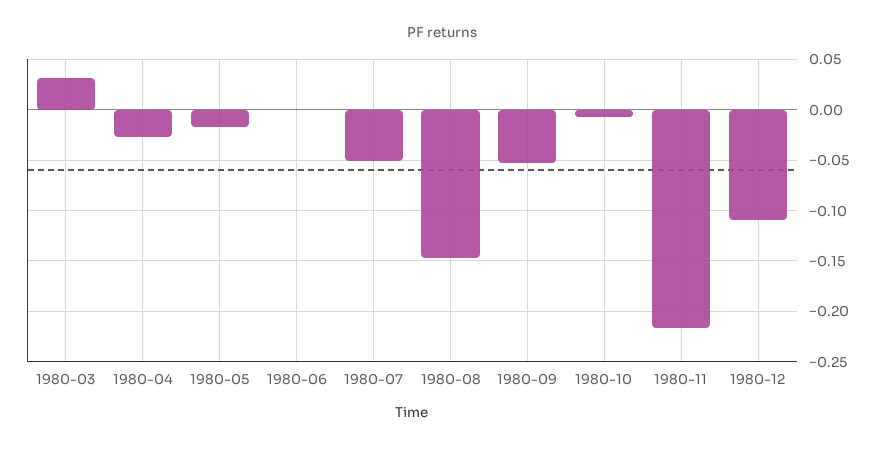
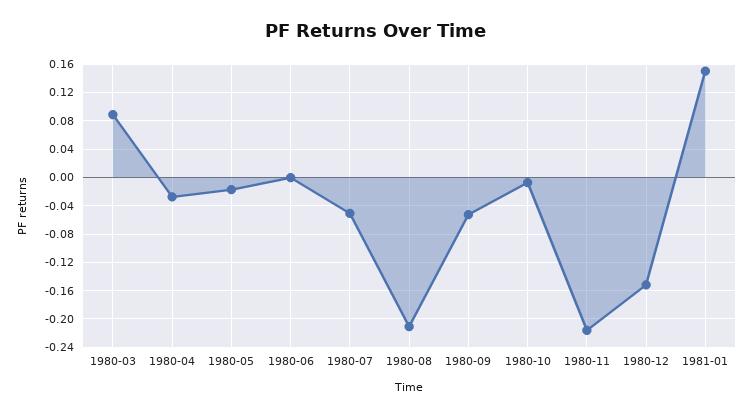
1980-03: 0.03 -> 0.09
1980-08: -0.15 -> -0.21
1980-12: -0.11 -> -0.15
1981-01: none -> 0.15

